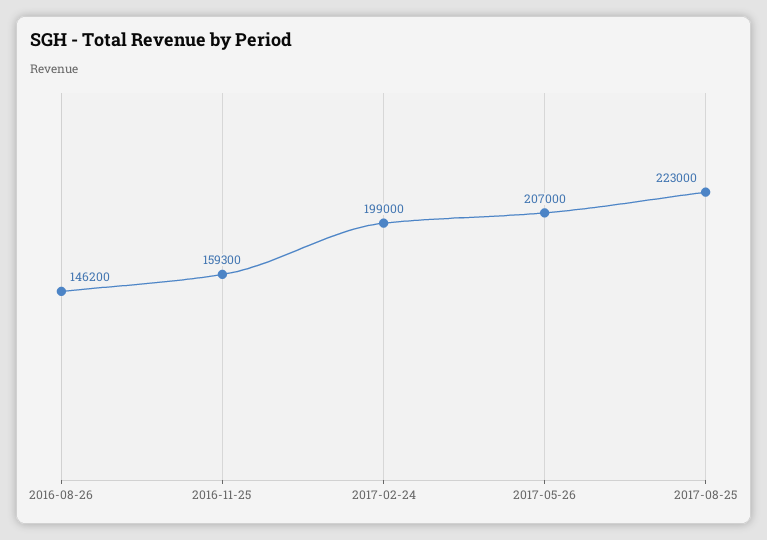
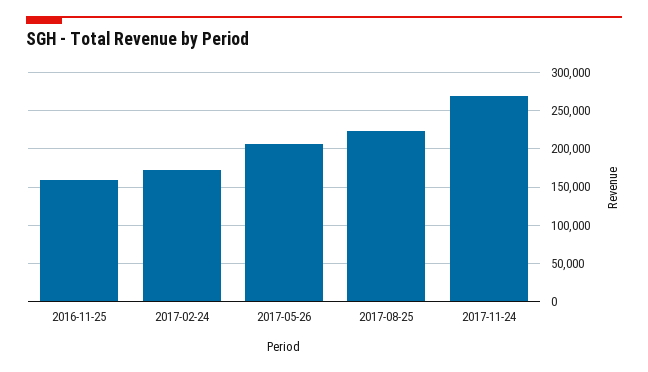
2016-08-26: 146200 -> none
2017-02-24: 199000 -> 170000
2017-11-24: none -> 270000

